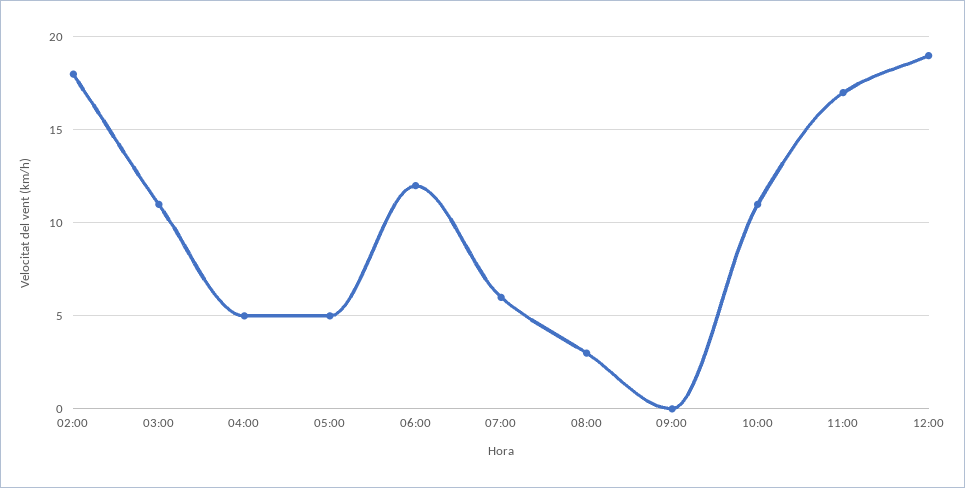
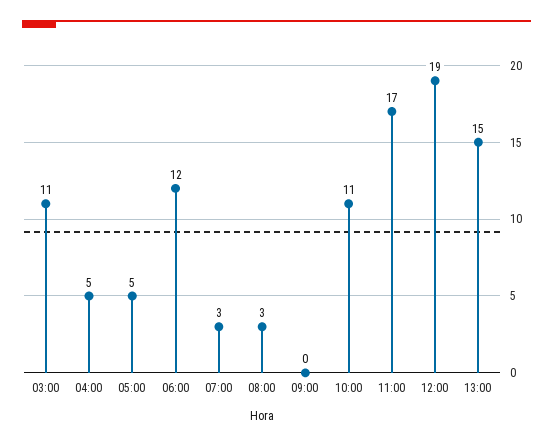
02:00: 18 -> none
07:00: 6 -> 3
13:00: none -> 15

